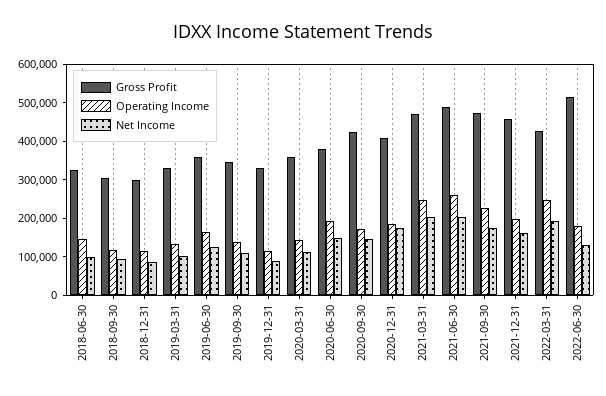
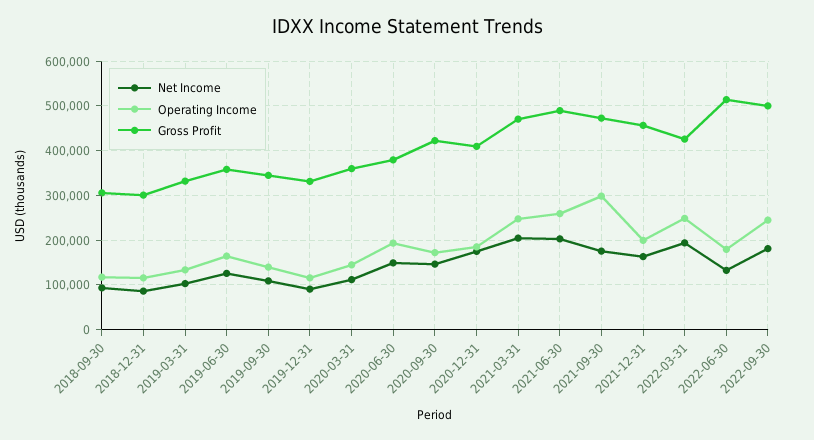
Gross Profit, 2018-06-30: 325000 -> none
Operating Income, 2018-06-30: 150000 -> none
Net Income, 2018-06-30: 100000 -> none
Operating Income, 2021-09-30: 225000 -> 300000
Net Income, 2022-09-30: none -> 180000
Operating Income, 2022-09-30: none -> 240000
Gross Profit, 2022-09-30: none -> 500000

